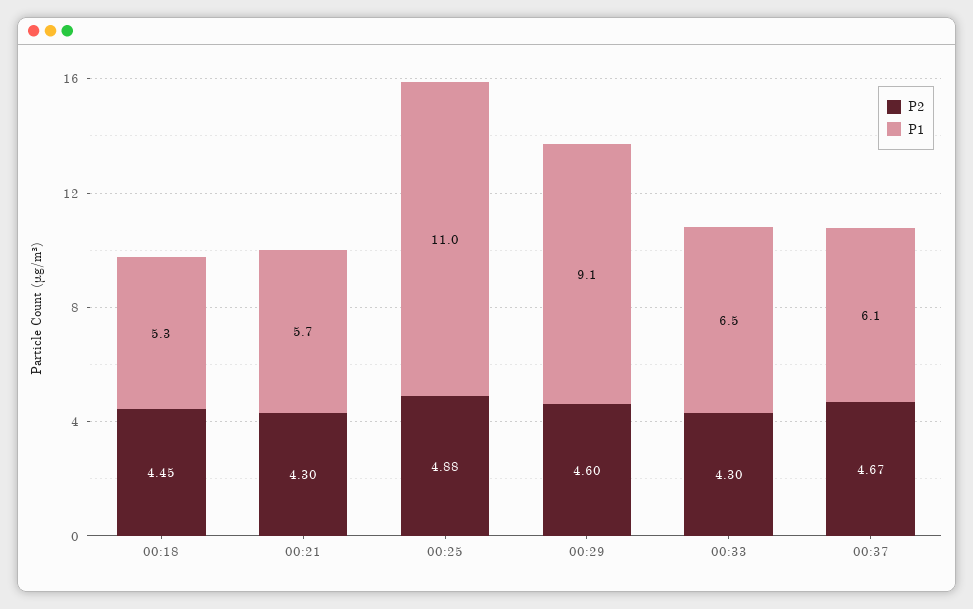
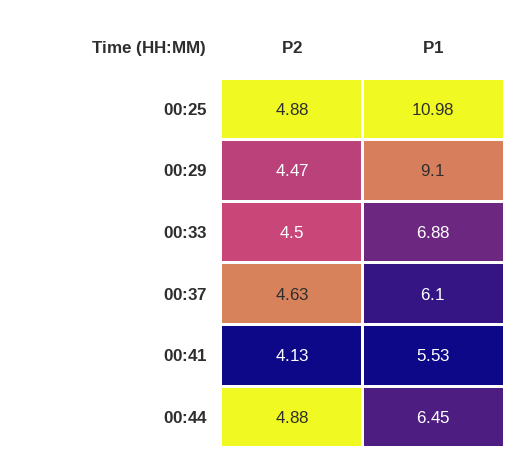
P2, 00:18: 4.45 -> none
P1, 00:18: 5.3 -> none
P2, 00:21: 4.3 -> none
P1, 00:21: 5.7 -> none
P2, 00:29: 4.6 -> 4.47
P2, 00:33: 4.3 -> 4.5
P1, 00:33: 6.5 -> 6.88
P2, 00:37: 4.67 -> 4.63
P2, 00:41: none -> 4.13
P1, 00:41: none -> 5.53
P2, 00:44: none -> 4.88
P1, 00:44: none -> 6.45

